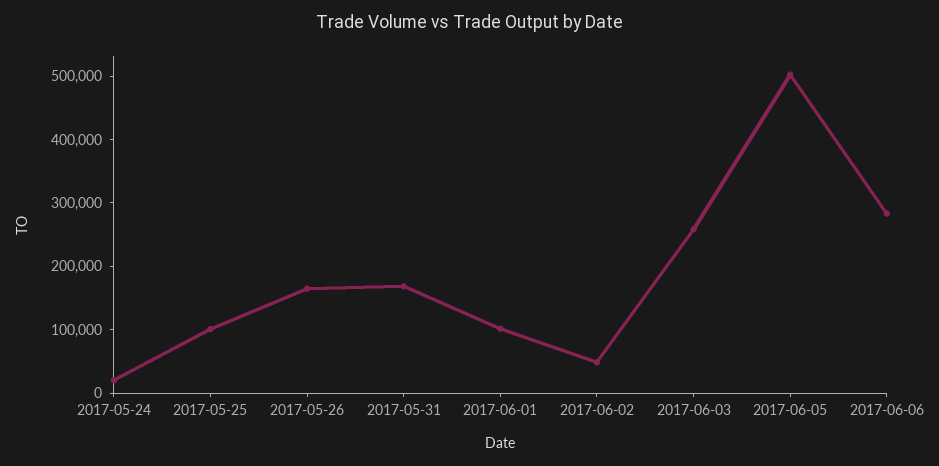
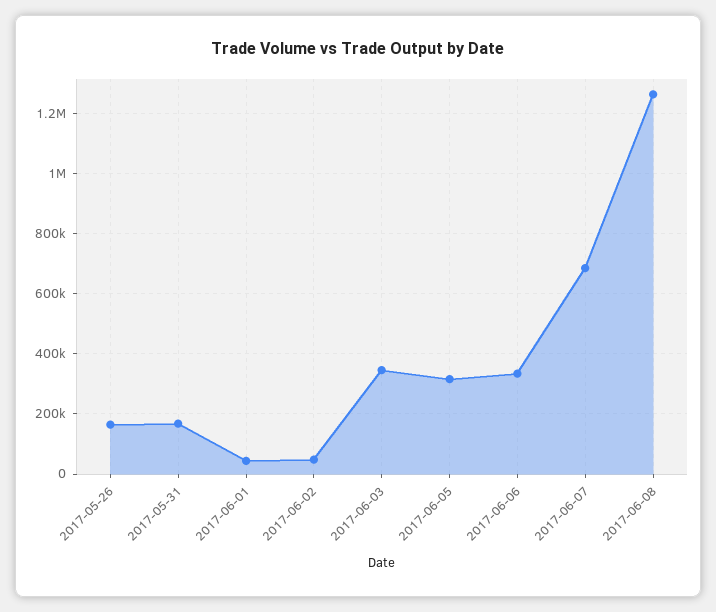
2017-05-24: 20000 -> none
2017-05-25: 100000 -> none
2017-06-01: 100000 -> 40000
2017-06-03: 260000 -> 340000
2017-06-05: 500000 -> 320000
2017-06-06: 280000 -> 340000
2017-06-07: none -> 680000
2017-06-08: none -> 1260000

